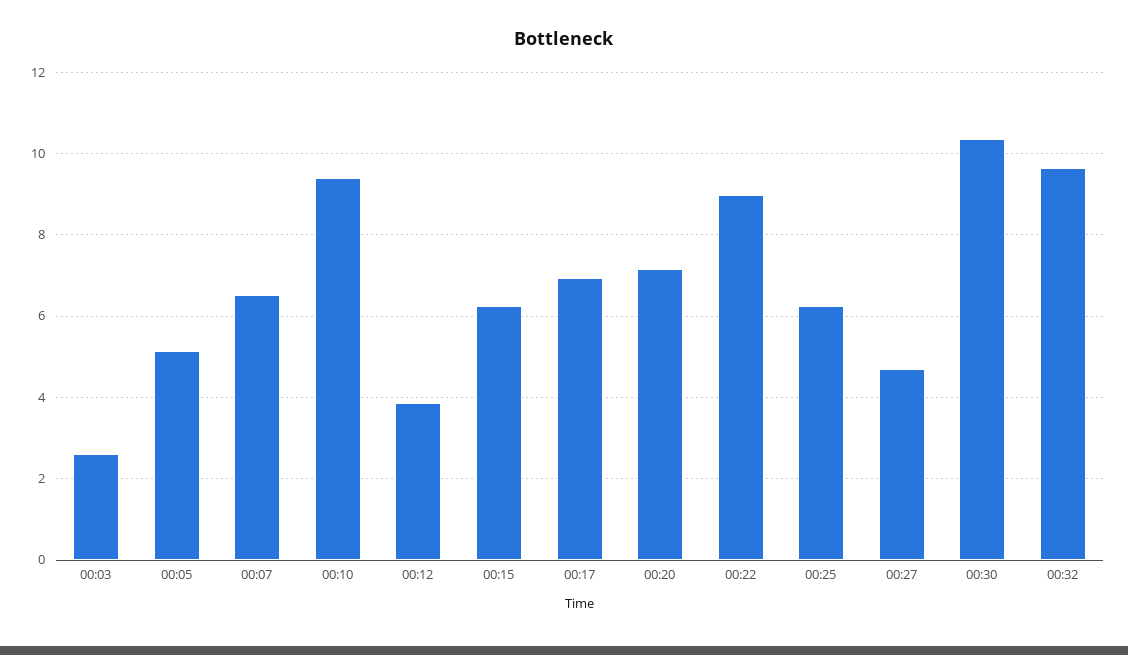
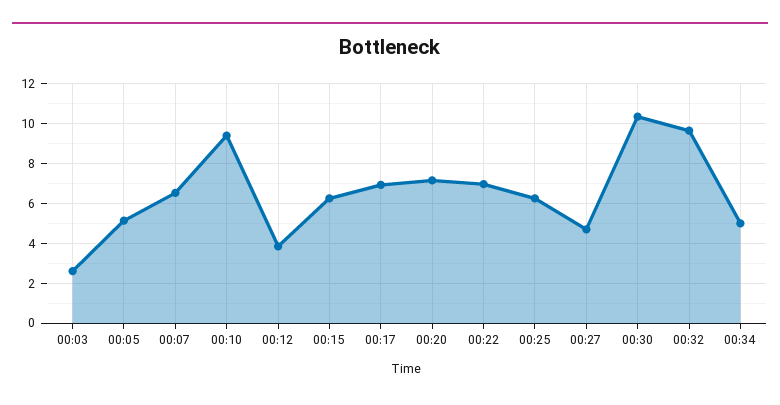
00:22: 9 -> 7
00:34: none -> 5

